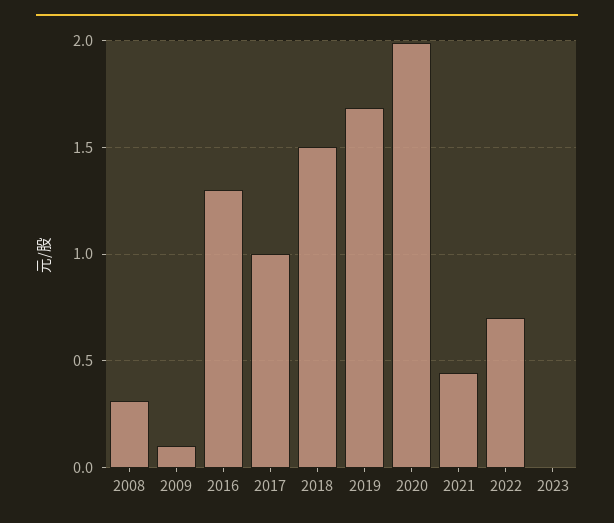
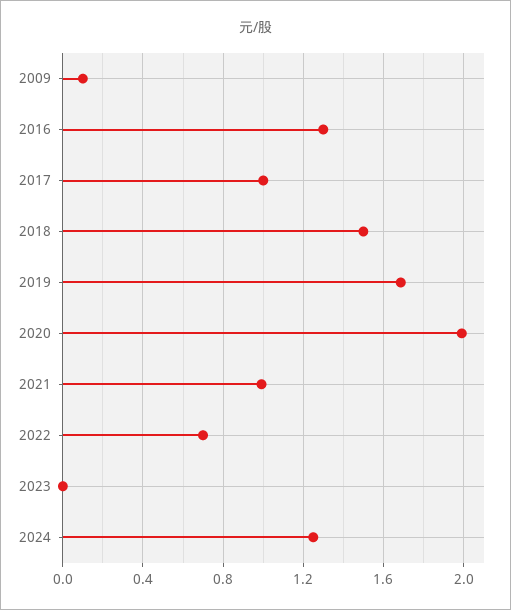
2008: 0.3 -> none
2021: 0.45 -> 1
2024: none -> 1.25

